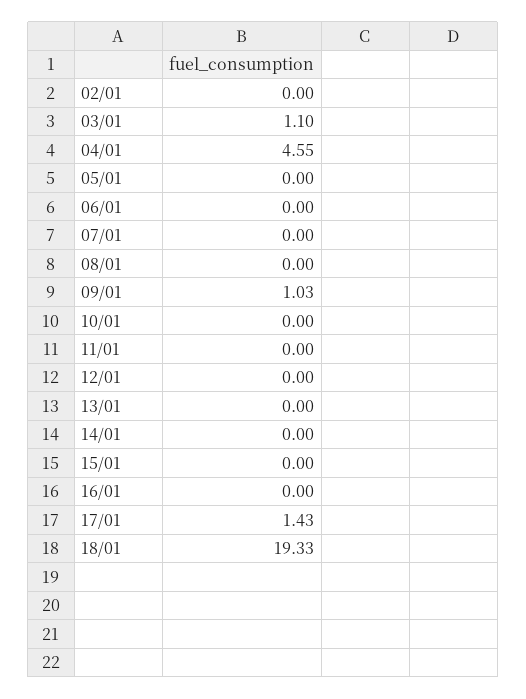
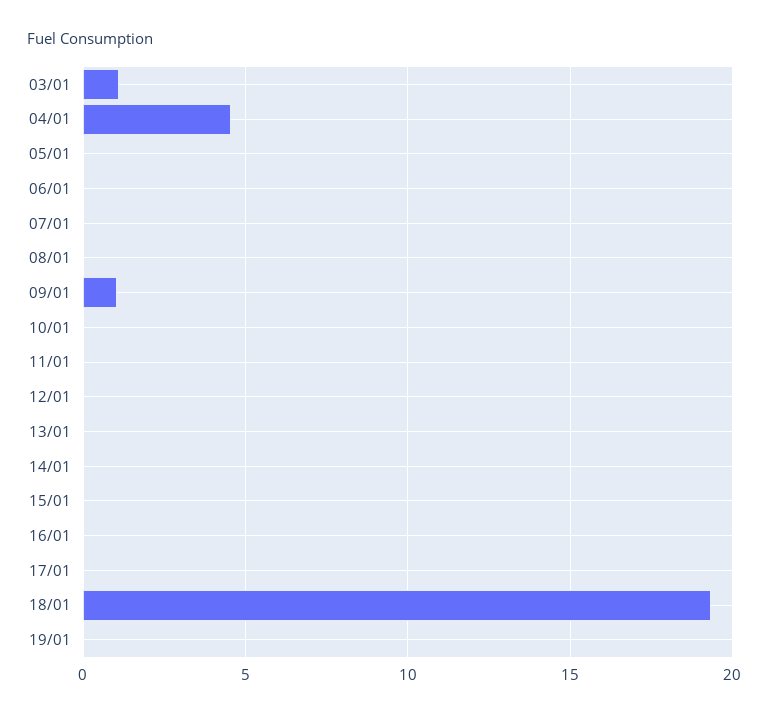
02/01: 0 -> none
17/01: 1.43 -> 0
19/01: none -> 0

